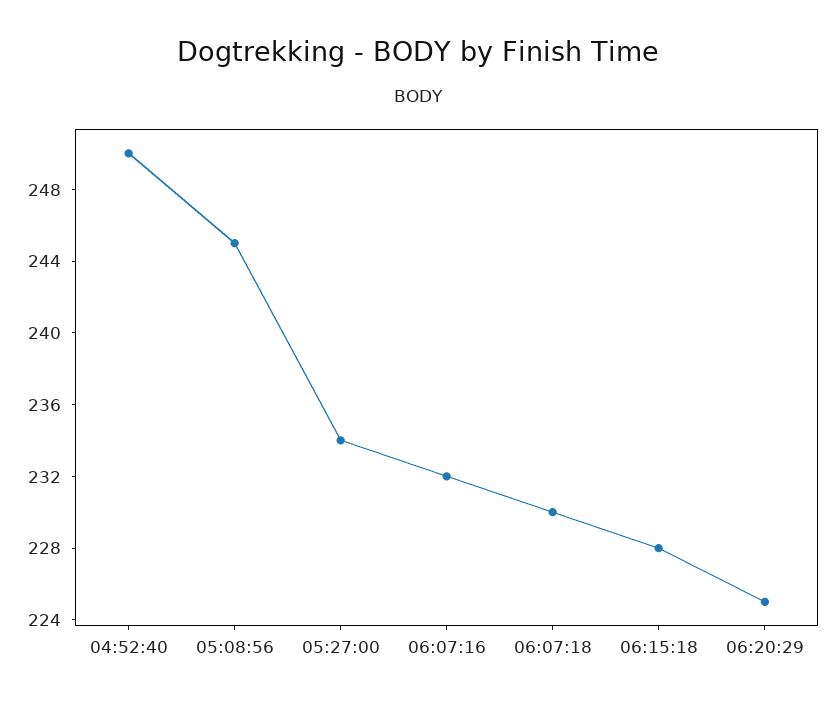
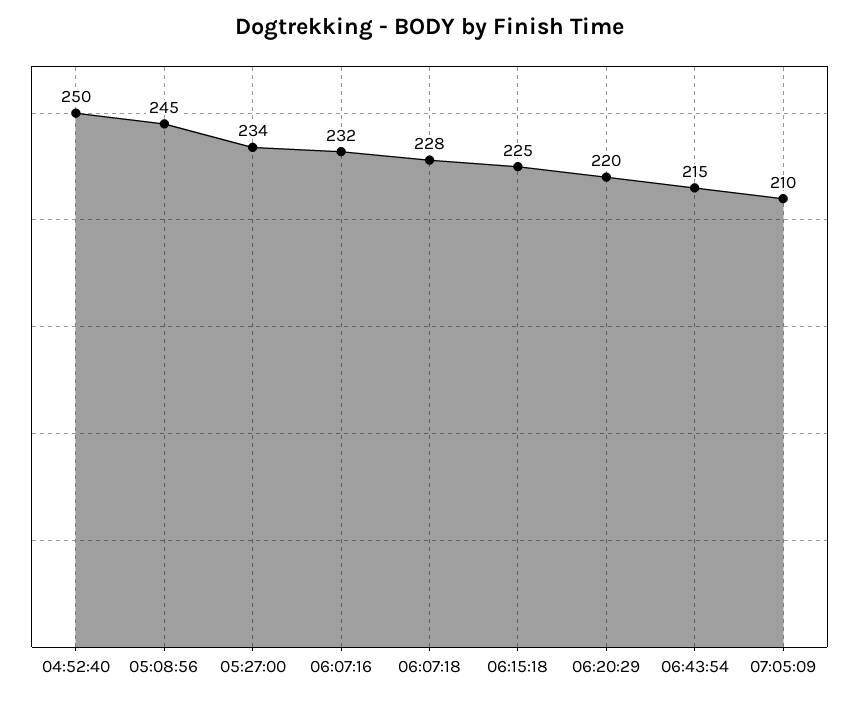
06:07:18: 230 -> 228
06:15:18: 228 -> 225
06:20:29: 225 -> 220
06:43:54: none -> 215
07:05:09: none -> 210

